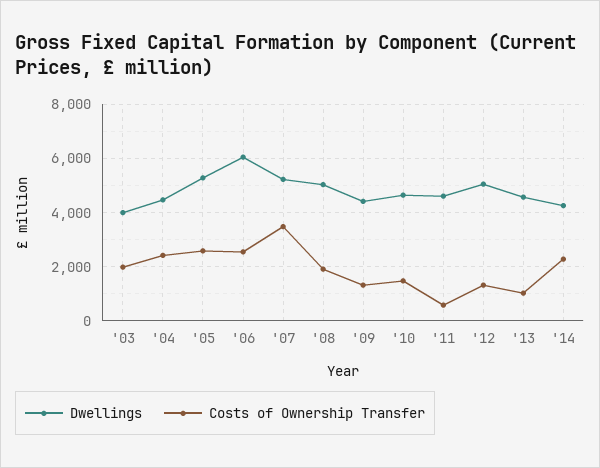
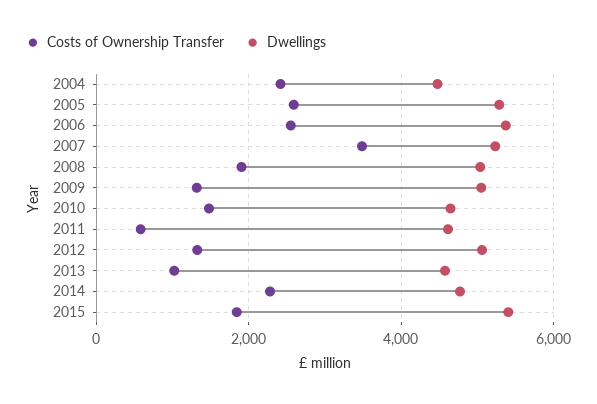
Dwellings, '03: 4000 -> none
Costs of Ownership Transfer, '03: 2000 -> none
Dwellings, '06: 6000 -> 5400
Dwellings, '09: 4500 -> 5000
Dwellings, '14: 4250 -> 4800
Costs of Ownership Transfer, 2015: none -> 1800
Dwellings, 2015: none -> 5400

